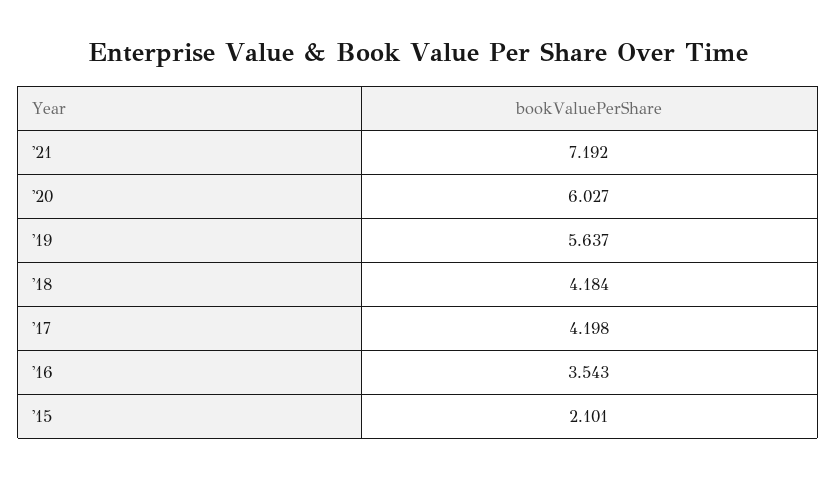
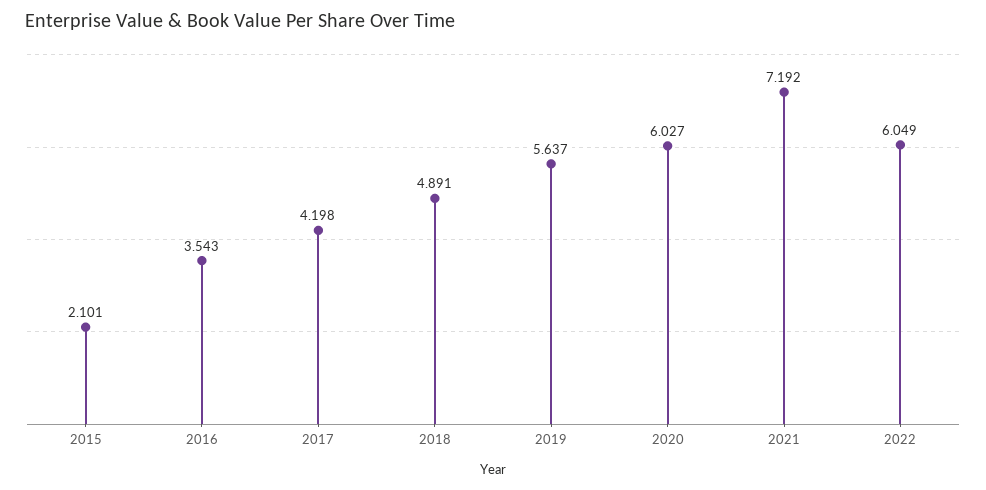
'18: 4.184 -> 4.891
2022: none -> 6.049

